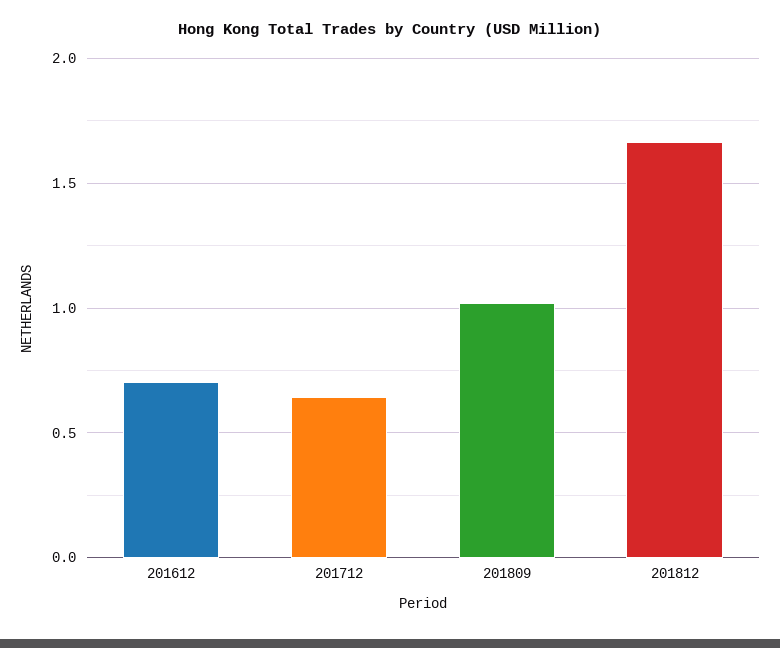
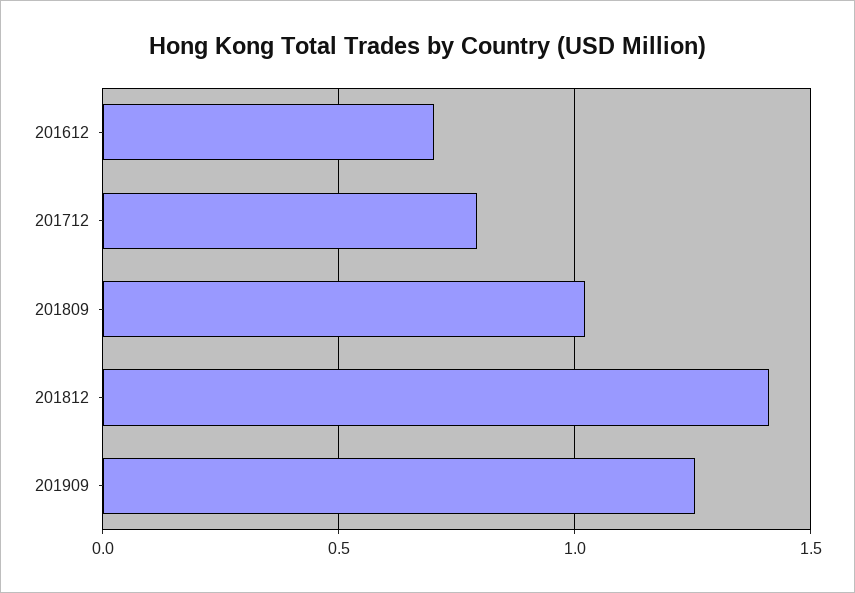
201712: 0.65 -> 0.8
201812: 1.65 -> 1.4
201909: none -> 1.25

